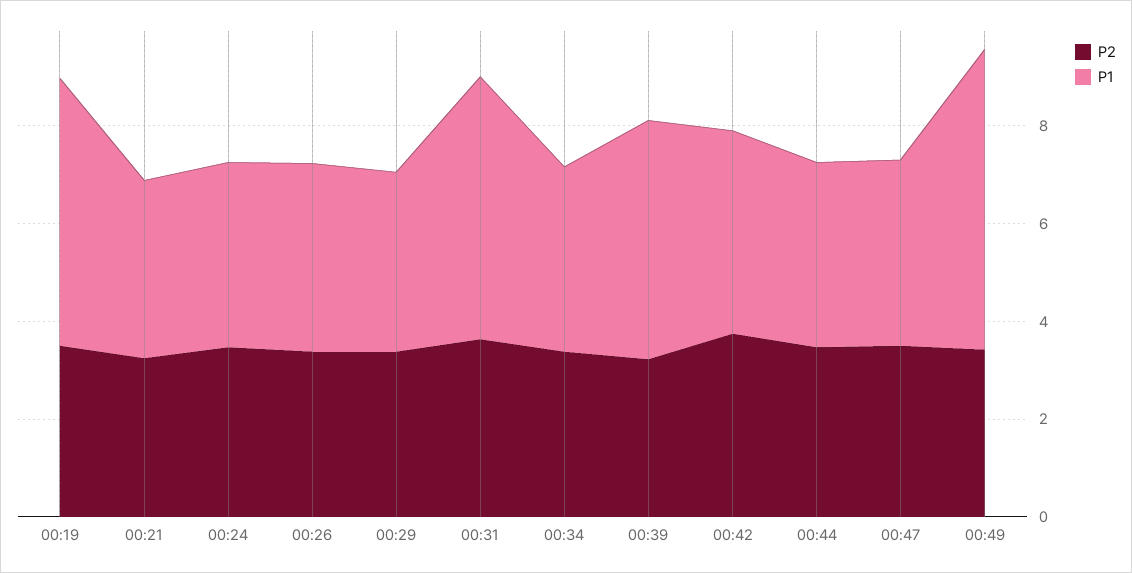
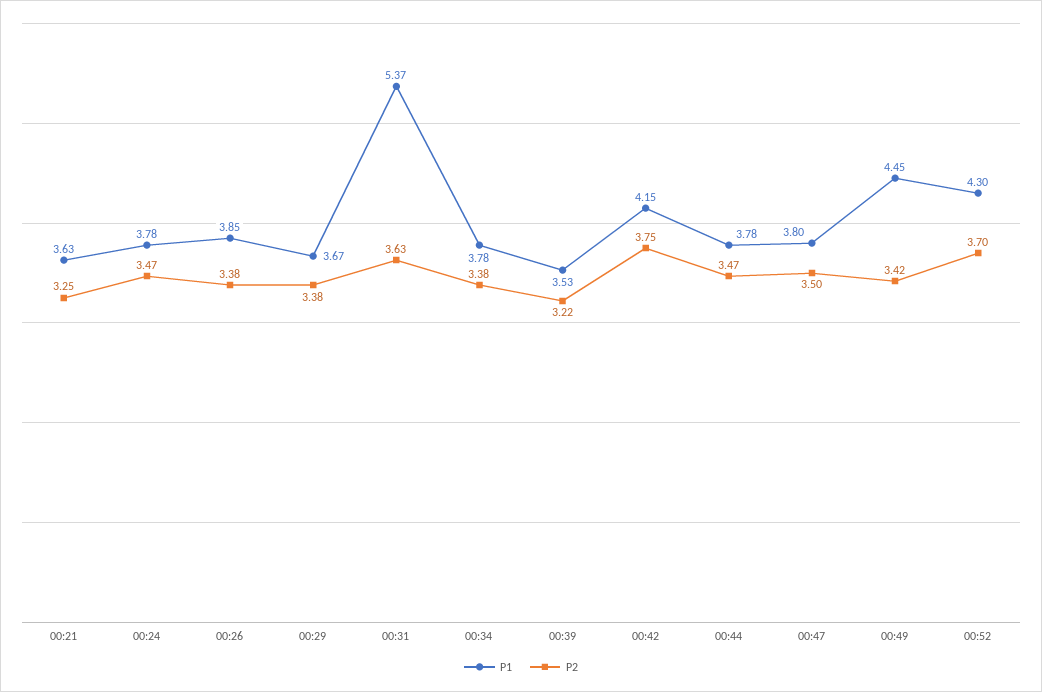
P2, 00:19: 3.5 -> none
P1, 00:19: 5.5 -> none
P1, 00:39: 5 -> 3.53
P1, 00:49: 6 -> 4.45
P1, 00:52: none -> 4.3
P2, 00:52: none -> 3.7

